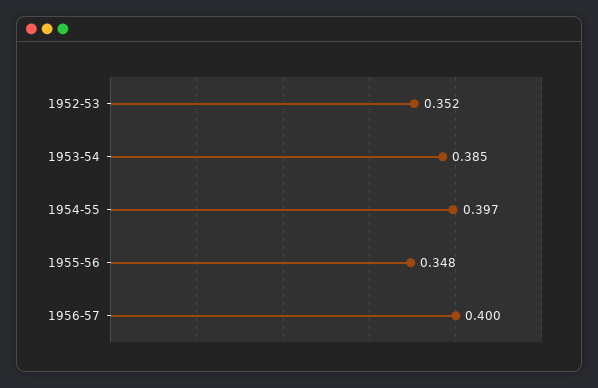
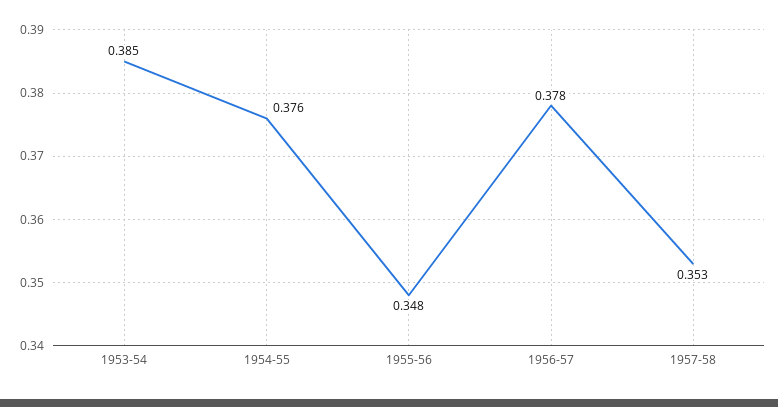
1952-53: 0.352 -> none
1954-55: 0.397 -> 0.376
1956-57: 0.4 -> 0.378
1957-58: none -> 0.353

